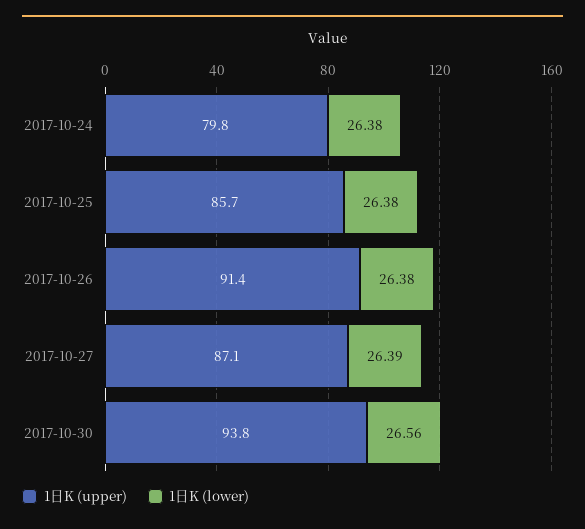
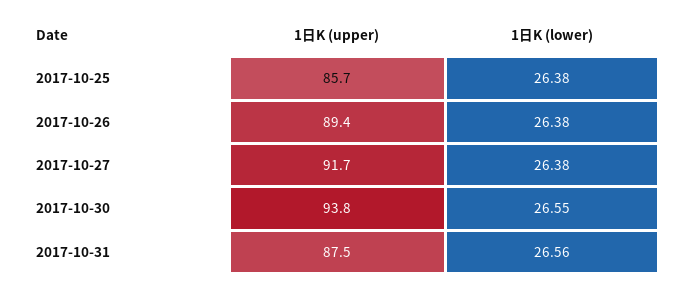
1日K (upper), 2017-10-24: 79.8 -> none
1日K (lower), 2017-10-24: 26.38 -> none
1日K (upper), 2017-10-26: 91.4 -> 89.4
1日K (upper), 2017-10-27: 87.1 -> 91.7
1日K (lower), 2017-10-27: 26.39 -> 26.38
1日K (lower), 2017-10-30: 26.56 -> 26.55
1日K (upper), 2017-10-31: none -> 87.5
1日K (lower), 2017-10-31: none -> 26.56

